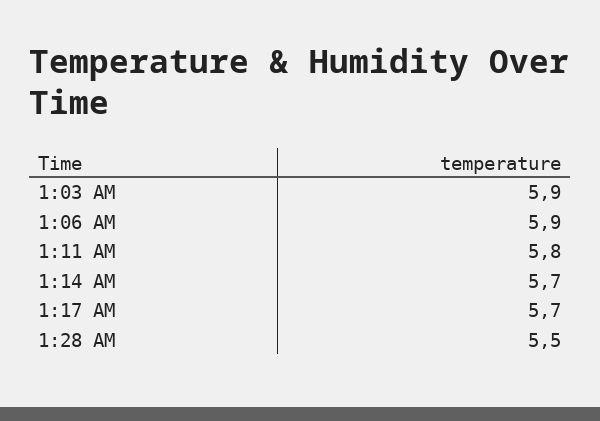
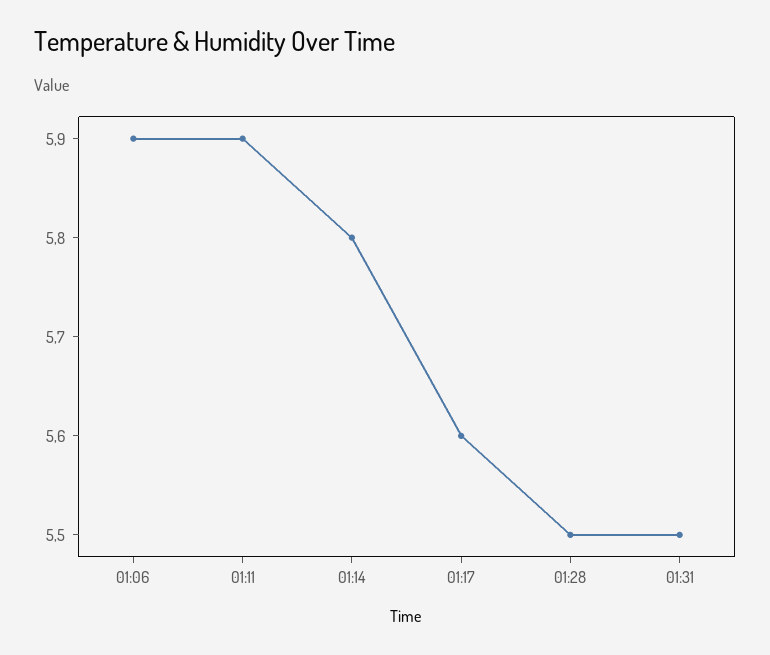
1:03 AM: 5.9 -> none
1:11 AM: 5.8 -> 5.9
1:14 AM: 5.7 -> 5.8
1:17 AM: 5.7 -> 5.6
01:31: none -> 5.5

